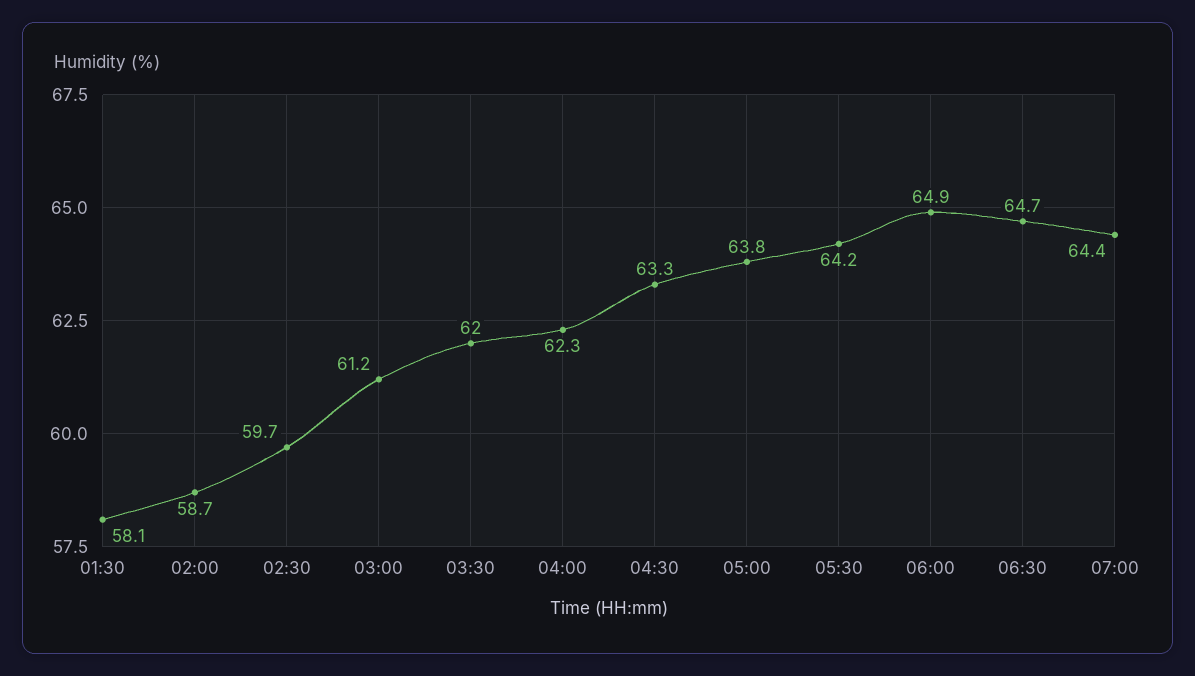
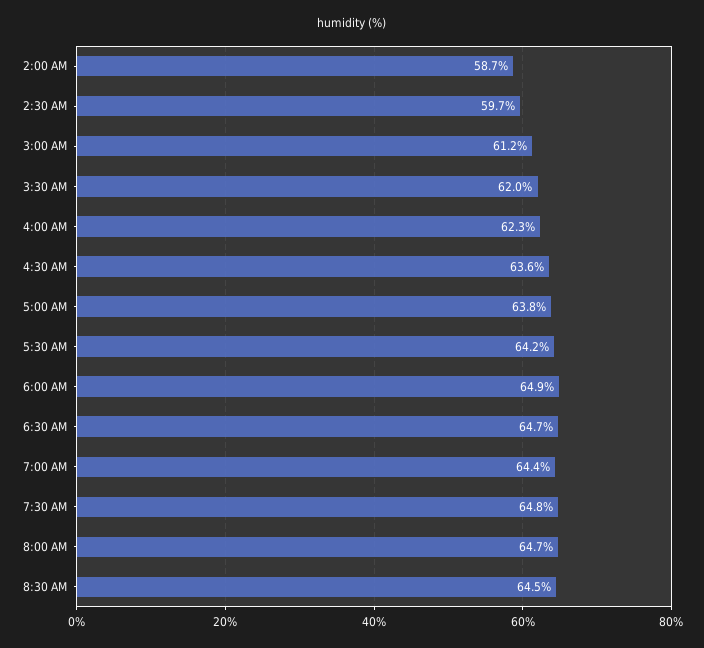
01:30: 58.1 -> none
04:30: 63.3 -> 63.6
7:30 AM: none -> 64.8
8:00 AM: none -> 64.7
8:30 AM: none -> 64.5

